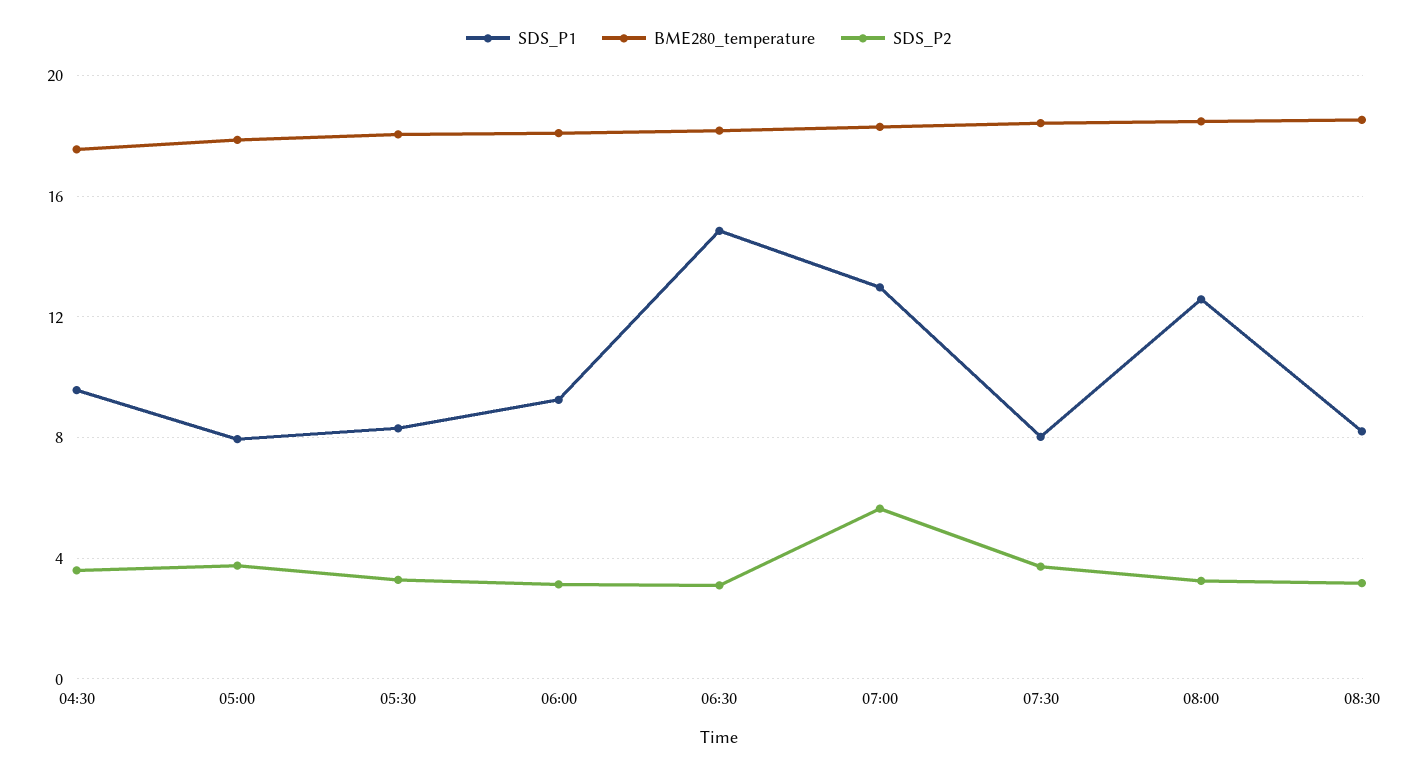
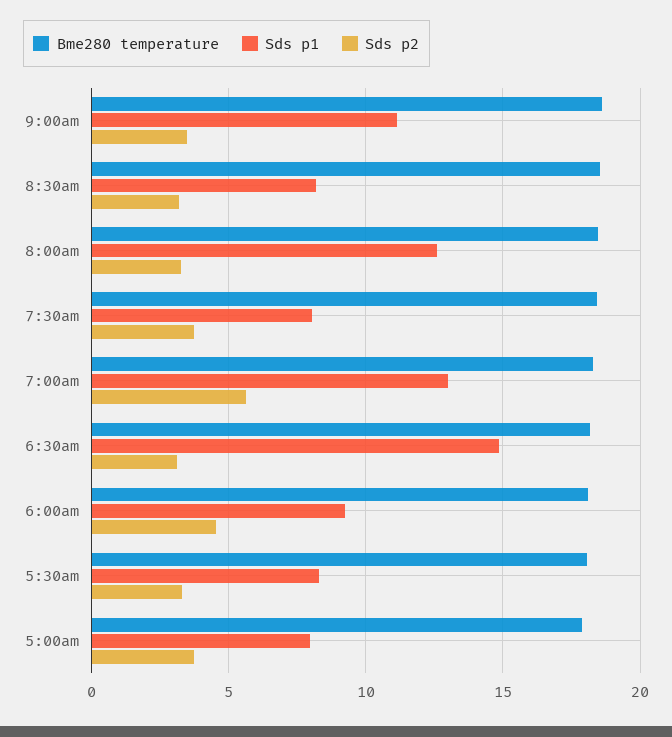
SDS_P1, 04:30: 9.5 -> none
BME280_temperature, 04:30: 17.5 -> none
SDS_P2, 04:30: 3.5 -> none
SDS_P2, 06:00: 3 -> 4.5
BME280_temperature, 9:00am: none -> 18.5
SDS_P1, 9:00am: none -> 11
SDS_P2, 9:00am: none -> 3.5

